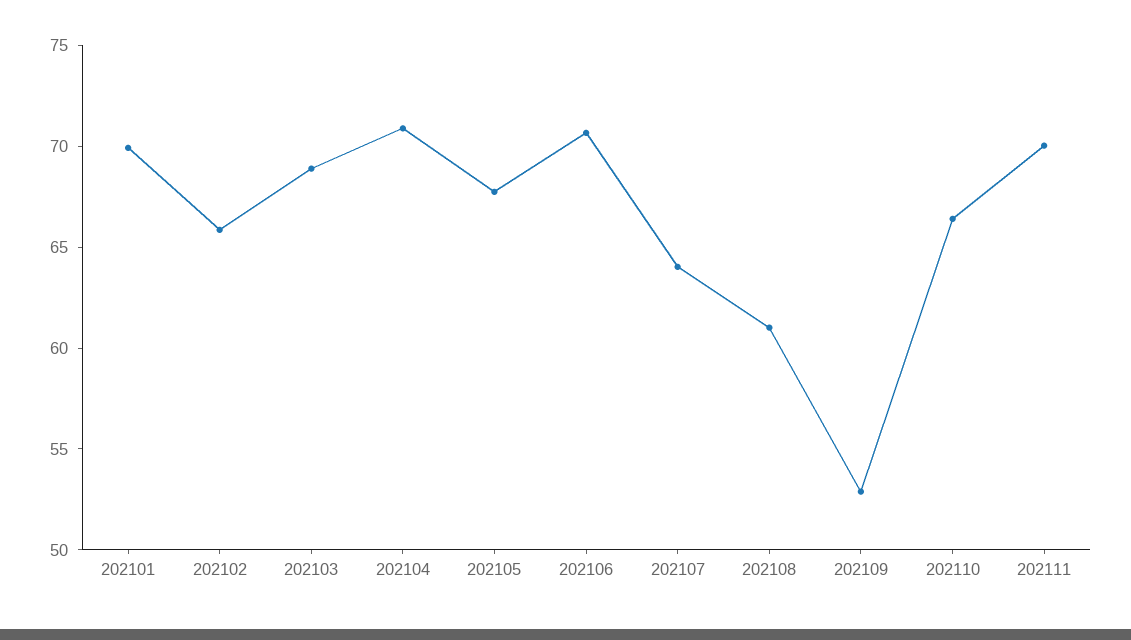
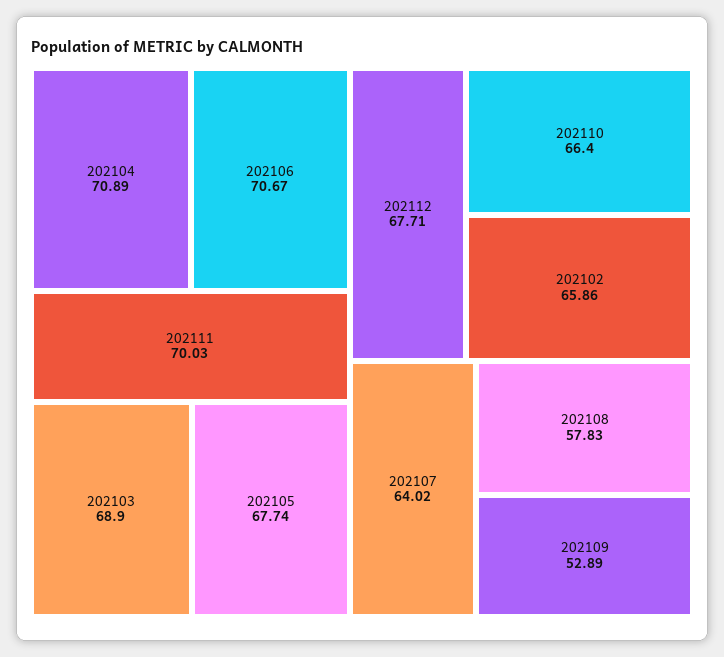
202101: 70 -> none
202108: 61 -> 57.83
202112: none -> 67.71

